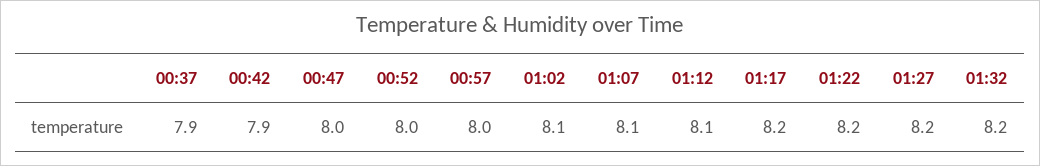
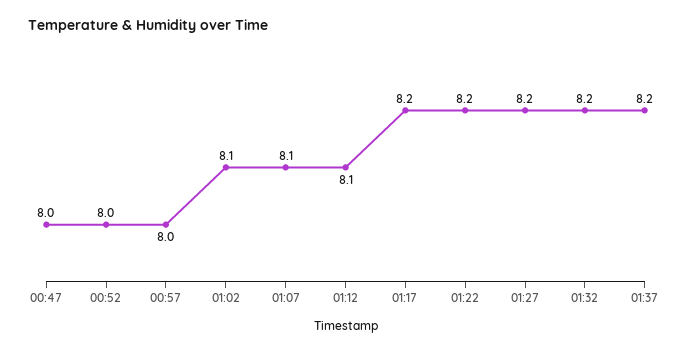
00:37: 7.9 -> none
00:42: 7.9 -> none
01:37: none -> 8.2

